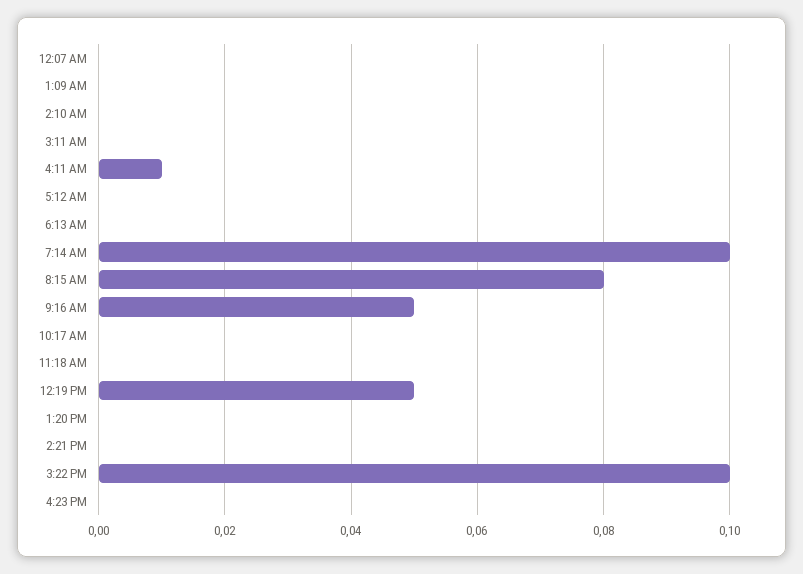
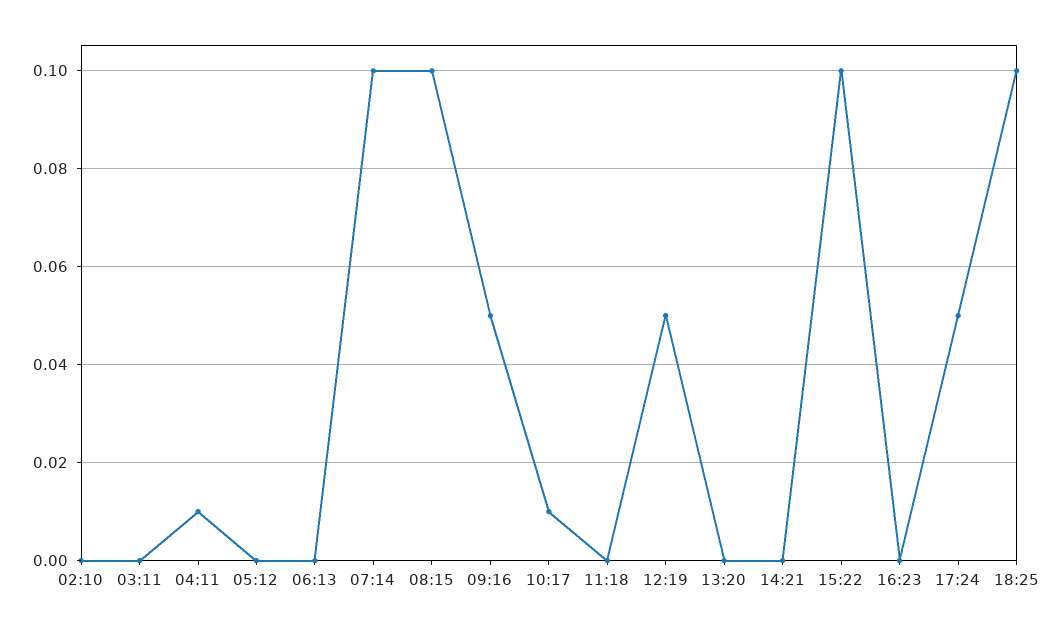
12:07 AM: 0 -> none
1:09 AM: 0 -> none
8:15 AM: 0.08 -> 0.1
10:17 AM: 0 -> 0.01
17:24: none -> 0.05
18:25: none -> 0.1

